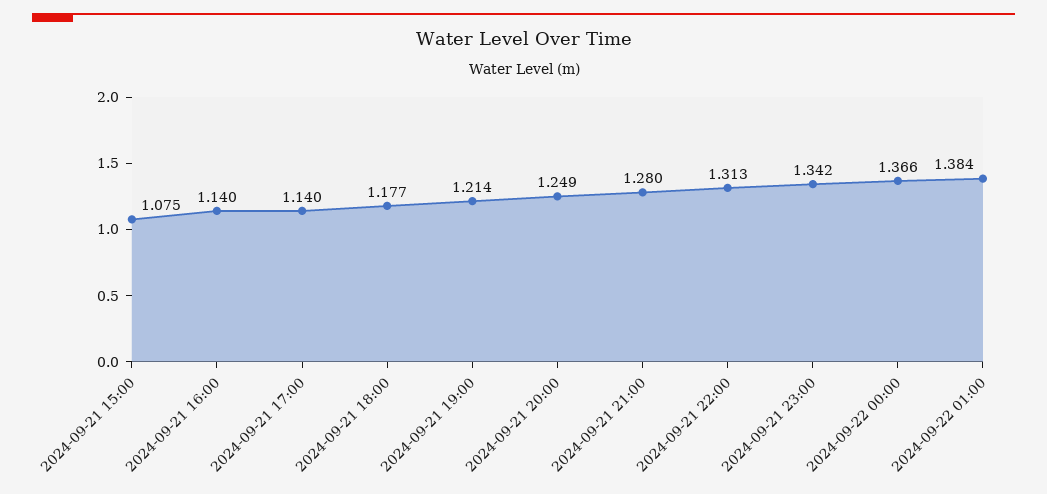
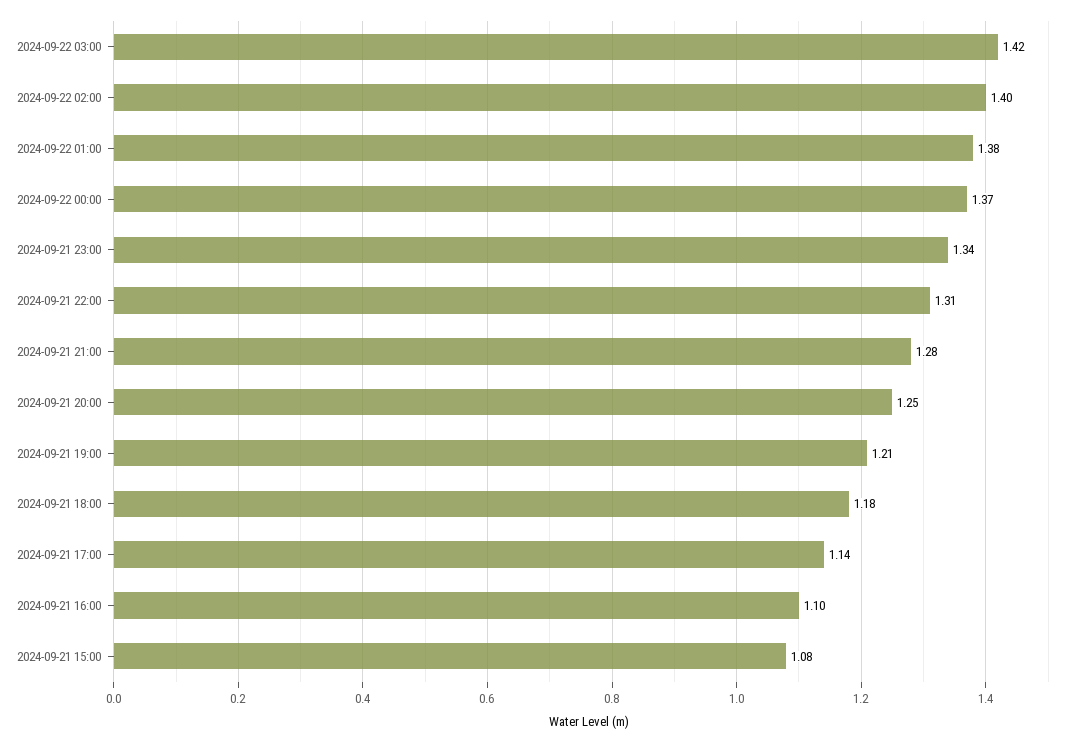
2024-09-21 16:00: 1.14 -> 1.1
2024-09-22 03:00: none -> 1.42
2024-09-22 02:00: none -> 1.4

